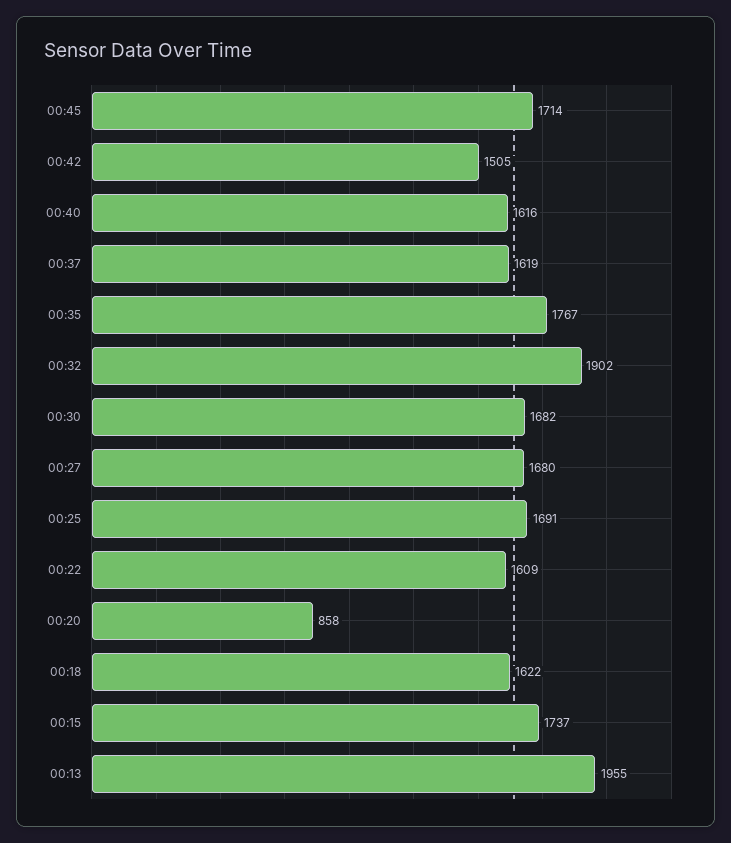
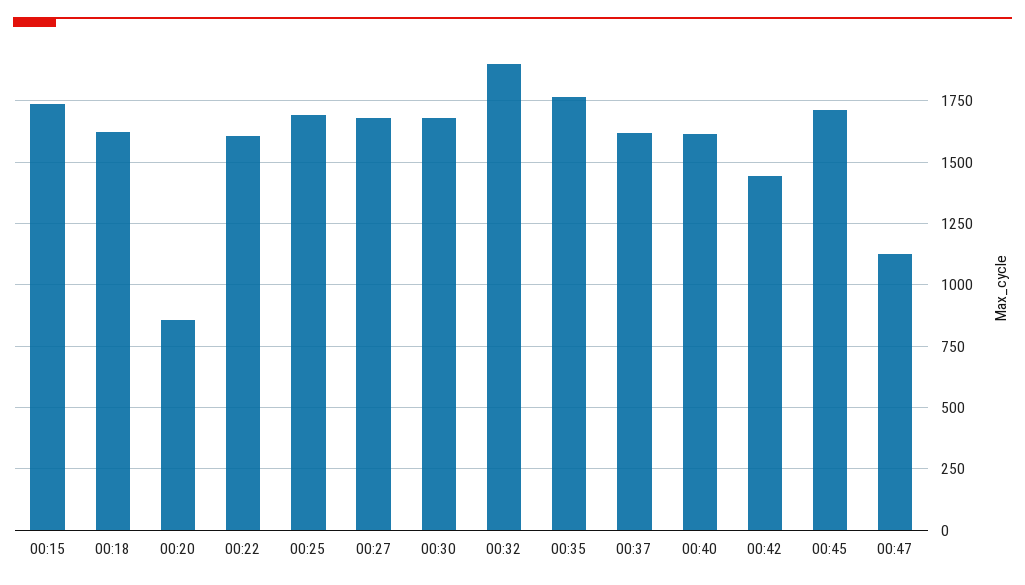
00:42: 1505 -> 1450
00:13: 1955 -> none
00:47: none -> 1125

